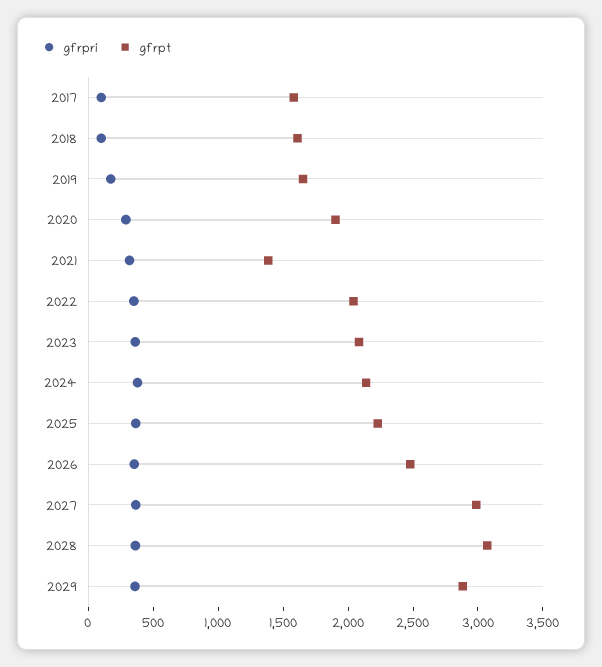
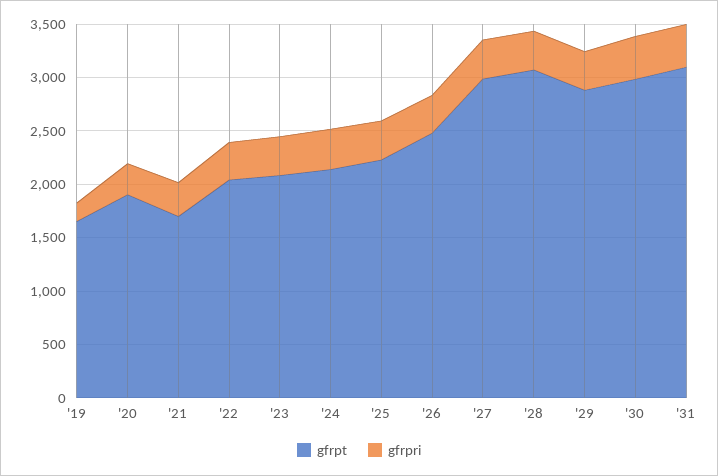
gfrpri, 2017: 100 -> none
gfrpt, 2017: 1600 -> none
gfrpri, 2018: 100 -> none
gfrpt, 2018: 1600 -> none
gfrpt, 2021: 1400 -> 1700
gfrpt, '30: none -> 3000
gfrpri, '30: none -> 400
gfrpt, '31: none -> 3100
gfrpri, '31: none -> 400

